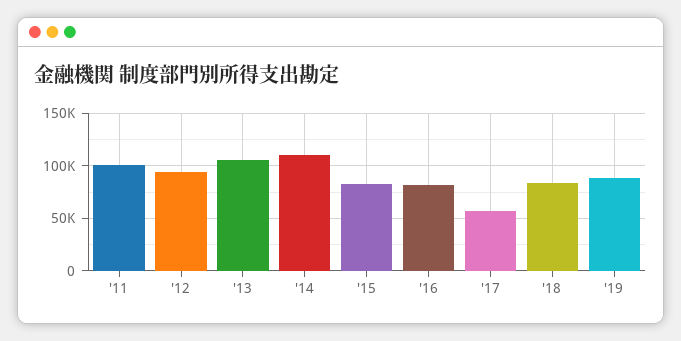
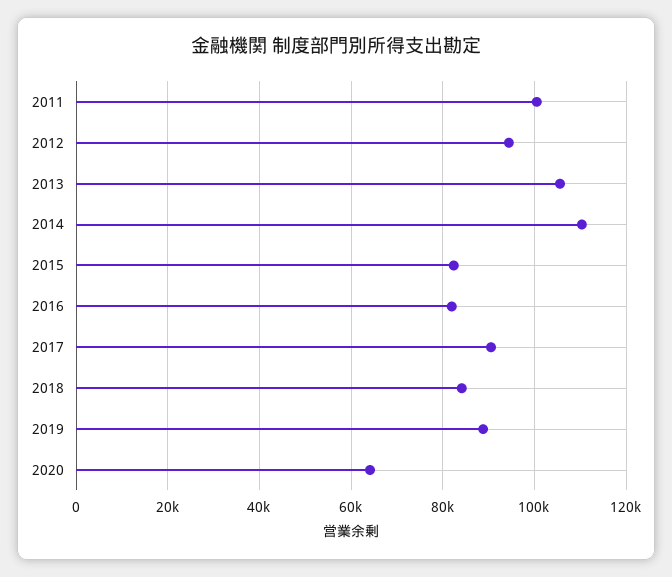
'17: 60000 -> 90000
2020: none -> 64000

